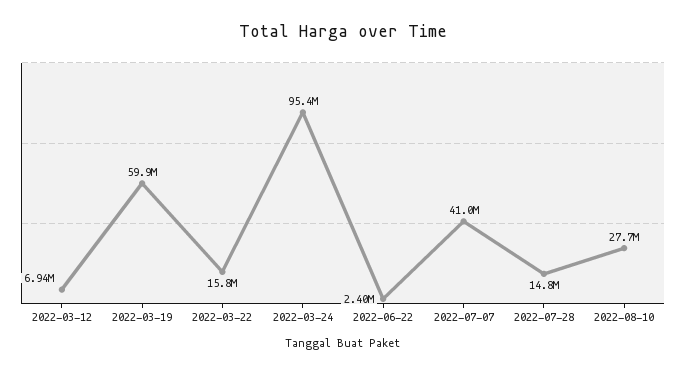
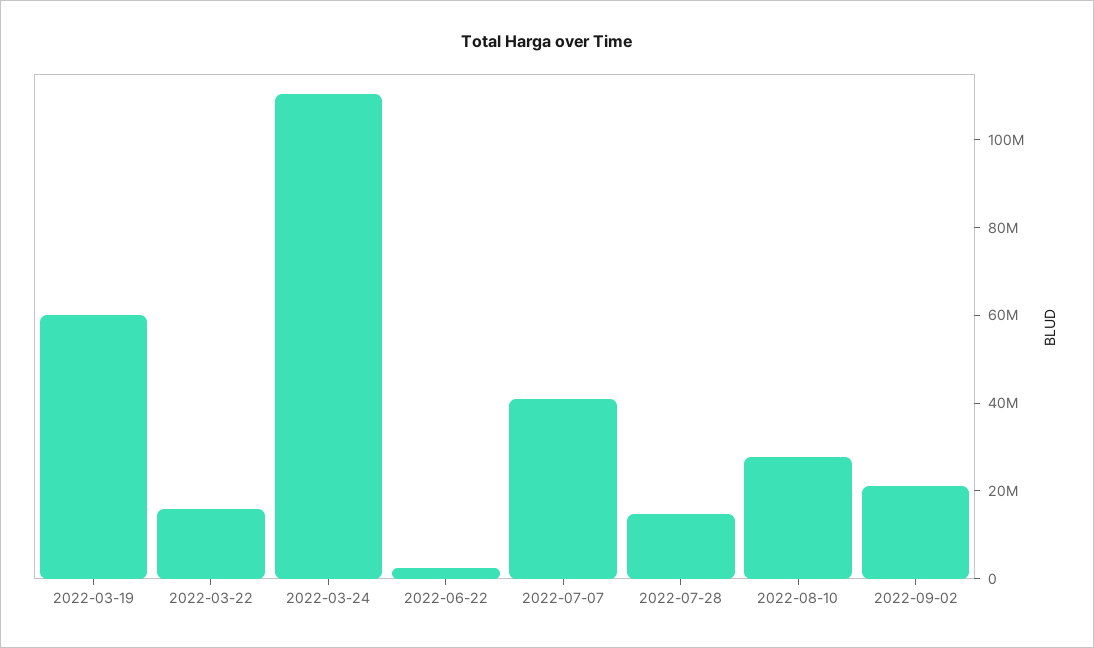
2022-03-12: 6940000 -> none
2022-03-24: 95400000 -> 110000000
2022-09-02: none -> 20000000

